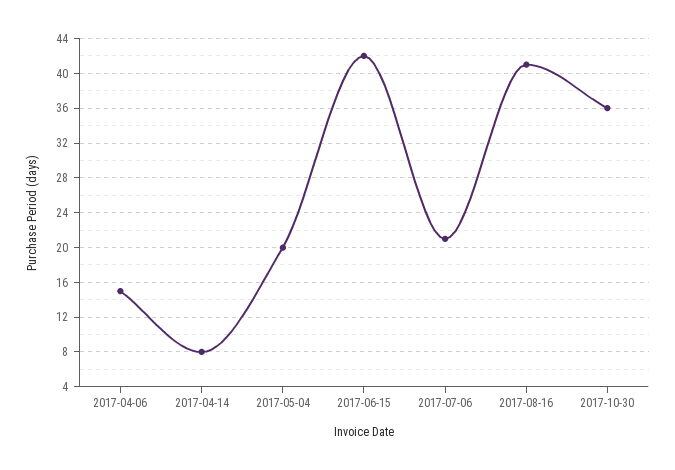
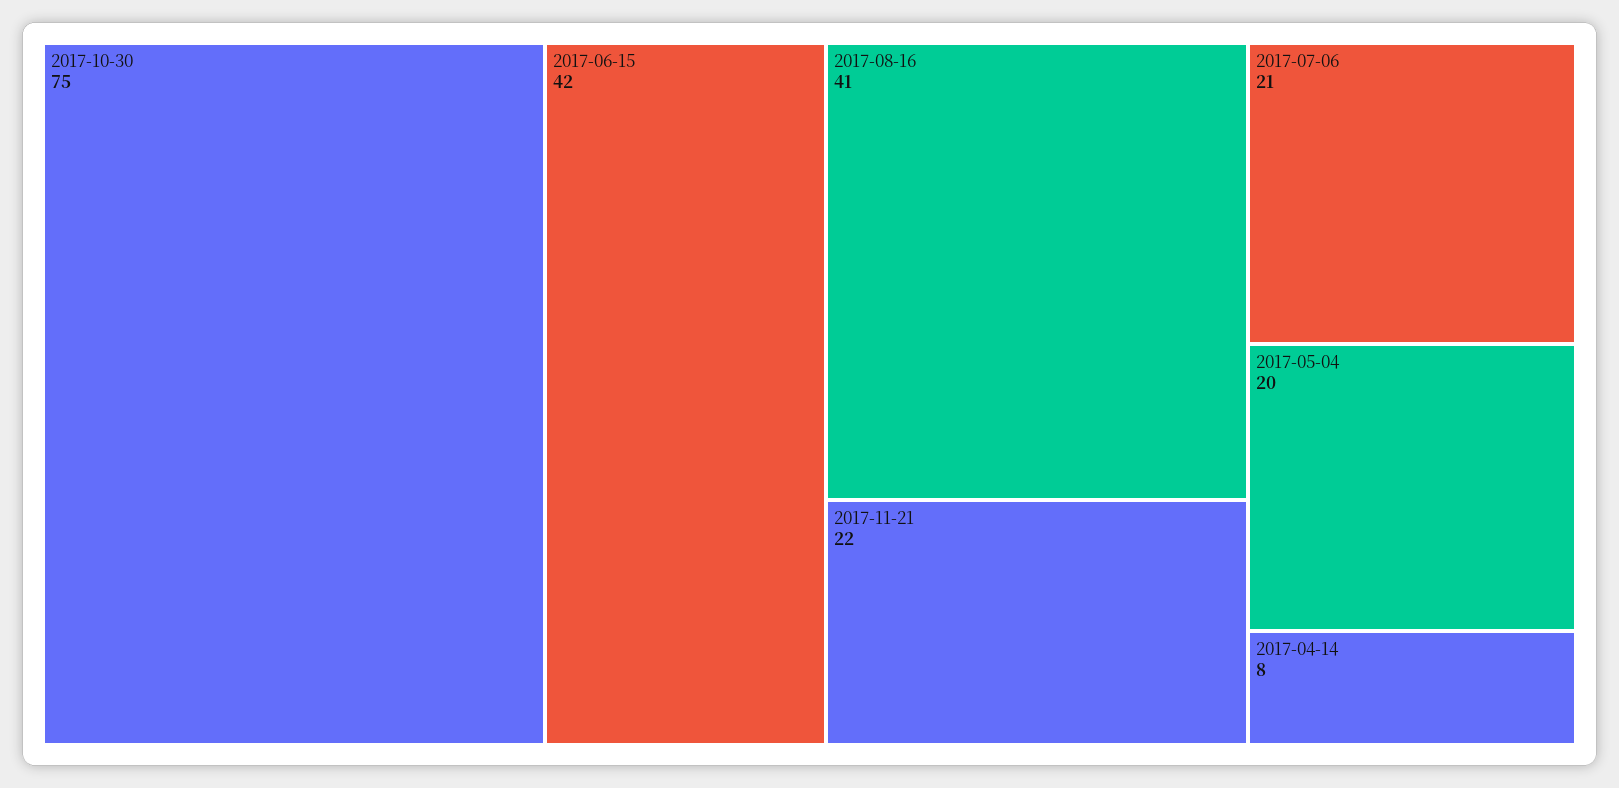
2017-04-06: 15 -> none
2017-10-30: 36 -> 75
2017-11-21: none -> 22

